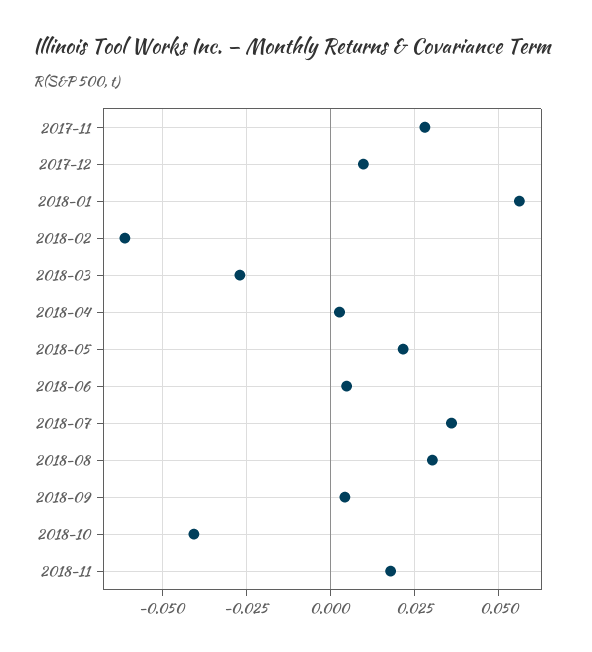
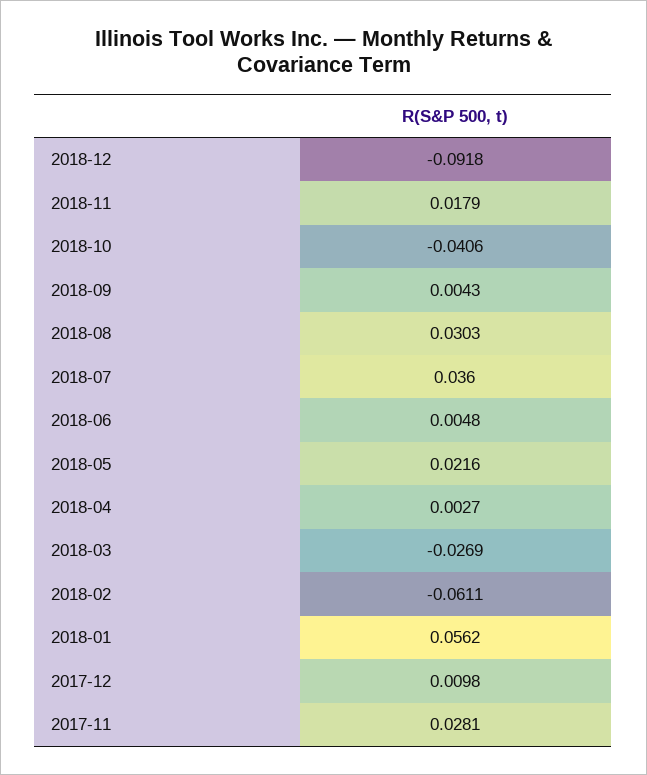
2018-12: none -> -0.0918

